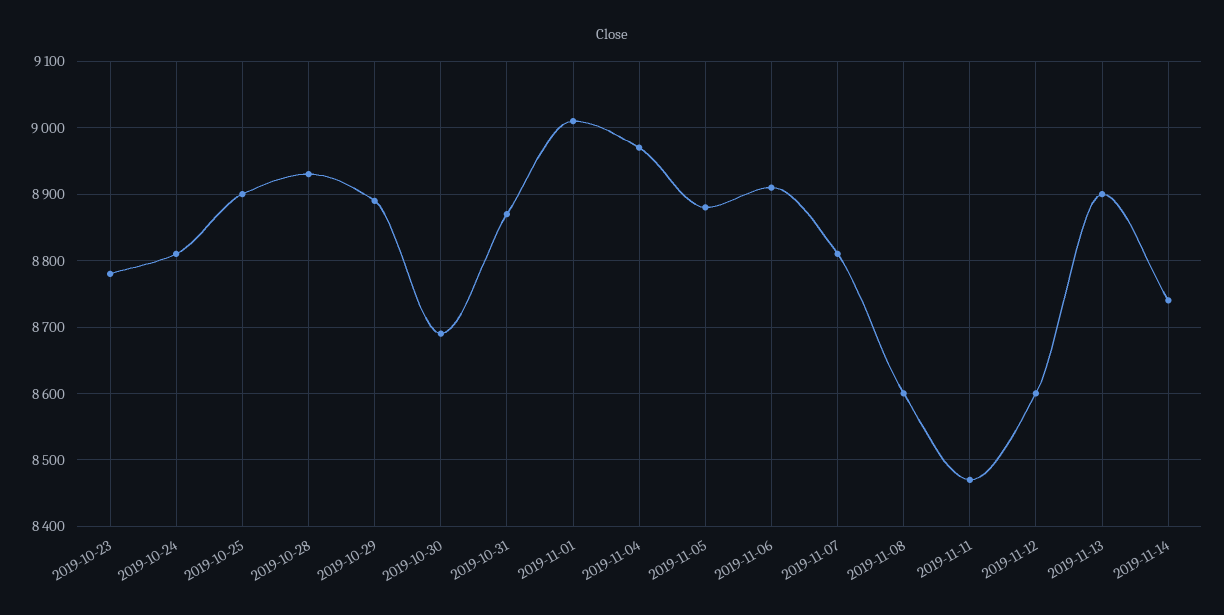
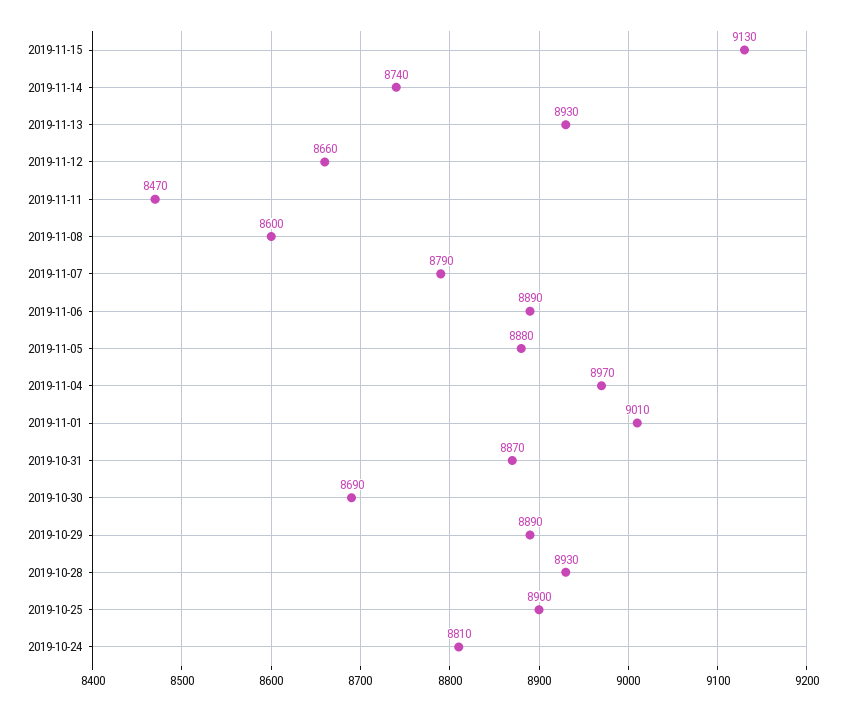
2019-10-23: 8780 -> none
2019-11-06: 8910 -> 8890
2019-11-07: 8810 -> 8790
2019-11-12: 8600 -> 8660
2019-11-13: 8900 -> 8930
2019-11-15: none -> 9130

